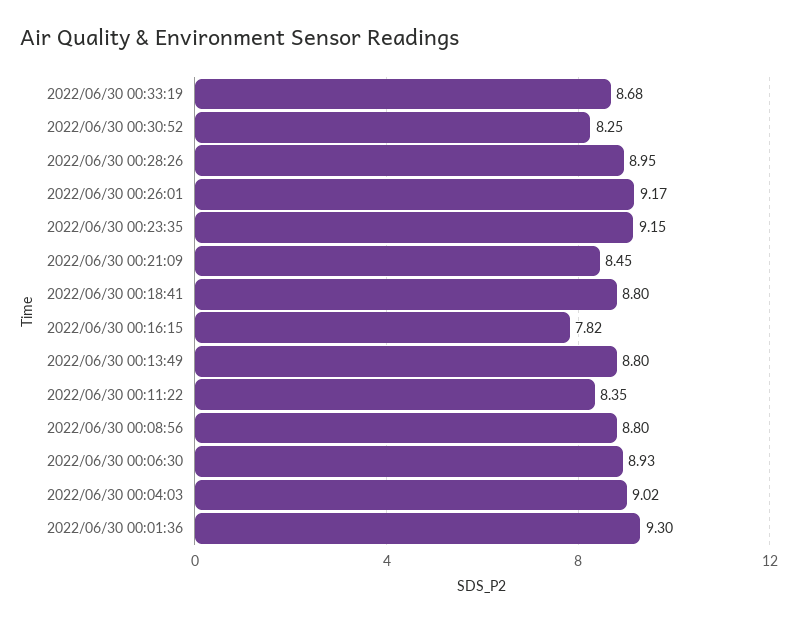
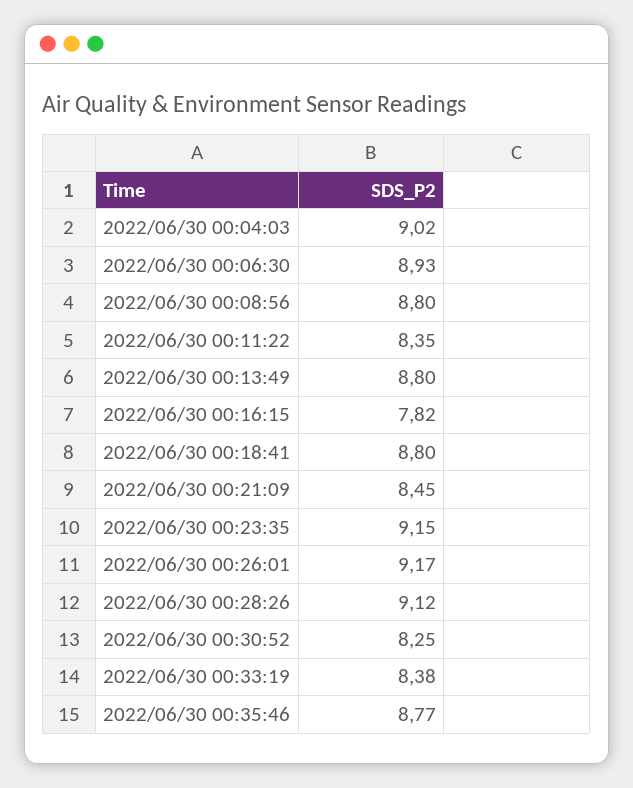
2022/06/30 00:33:19: 8.68 -> 8.38
2022/06/30 00:28:26: 8.95 -> 9.12
2022/06/30 00:01:36: 9.3 -> none
2022/06/30 00:35:46: none -> 8.77

